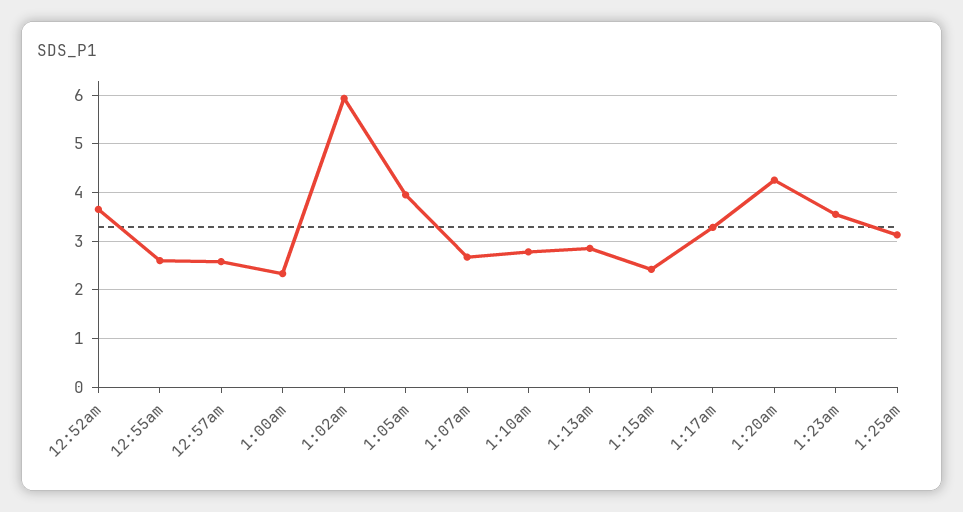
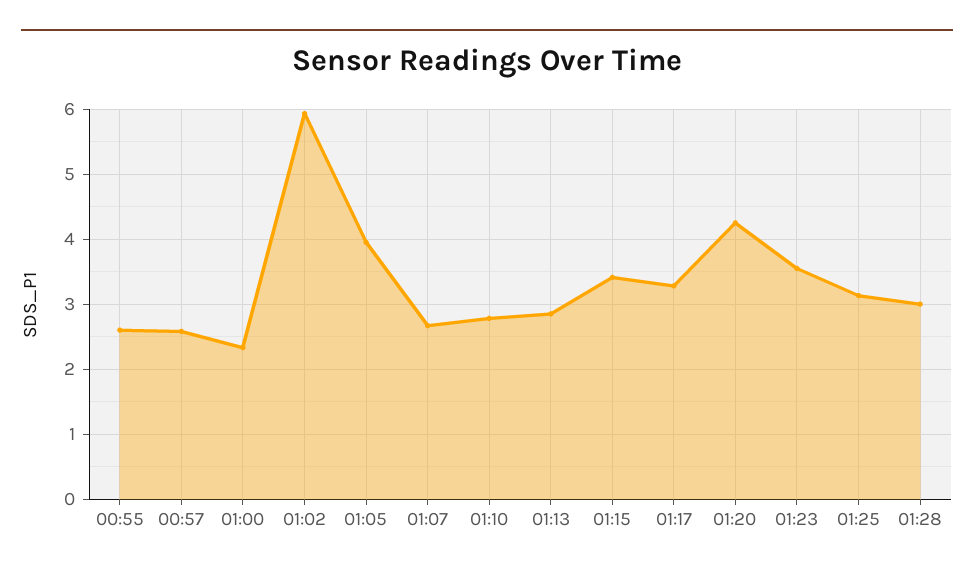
12:52am: 3.6 -> none
1:15am: 2.4 -> 3.4
01:28: none -> 3

